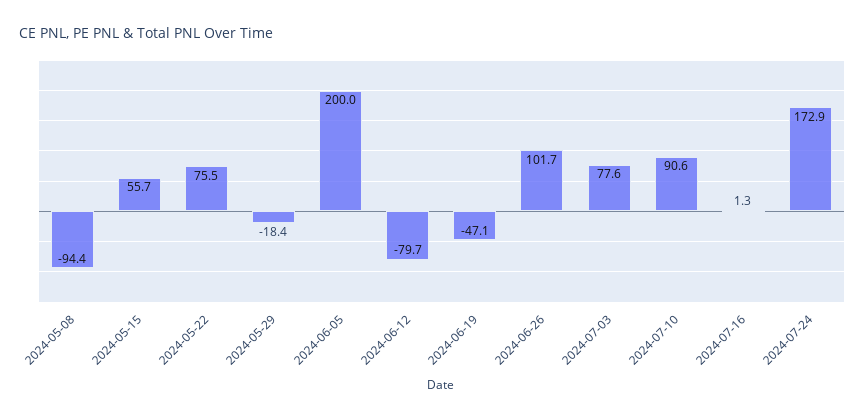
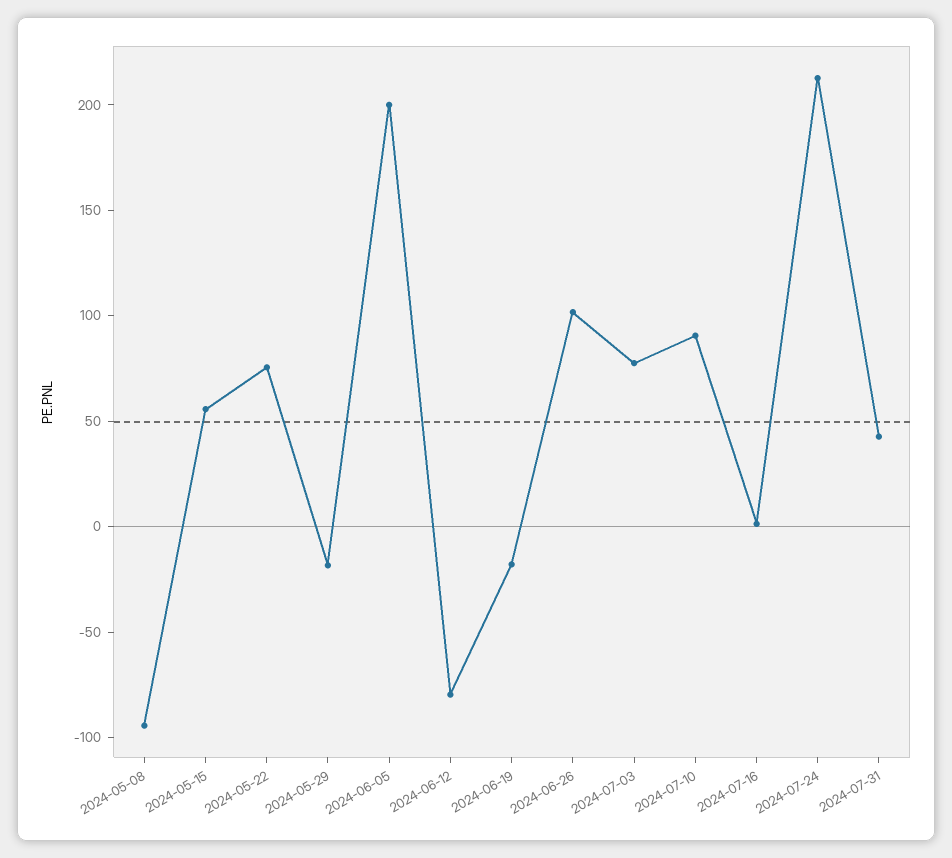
2024-06-19: -47.1 -> -20
2024-07-24: 172.9 -> 210
2024-07-31: none -> 40

